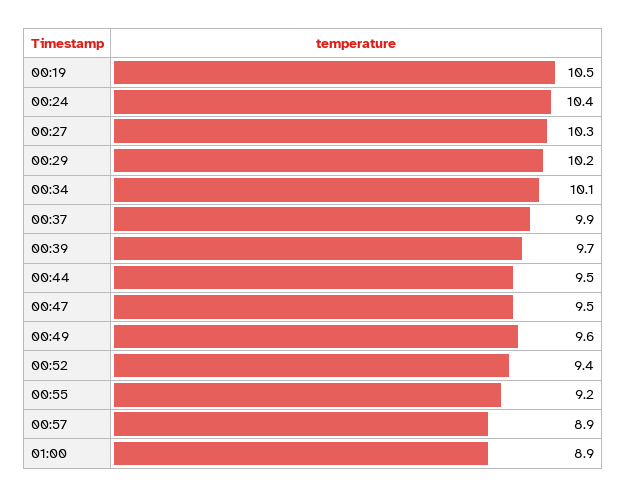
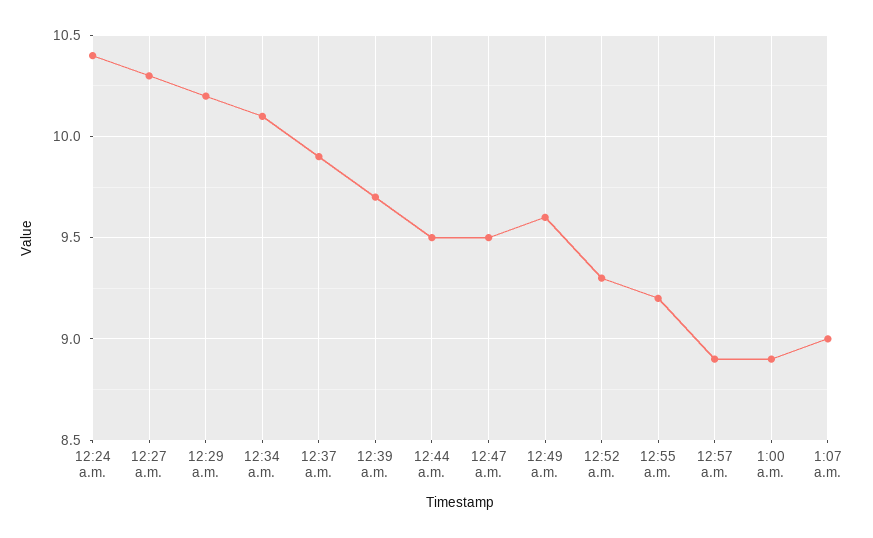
00:19: 10.5 -> none
00:52: 9.4 -> 9.3
1:07 a.m.: none -> 9

